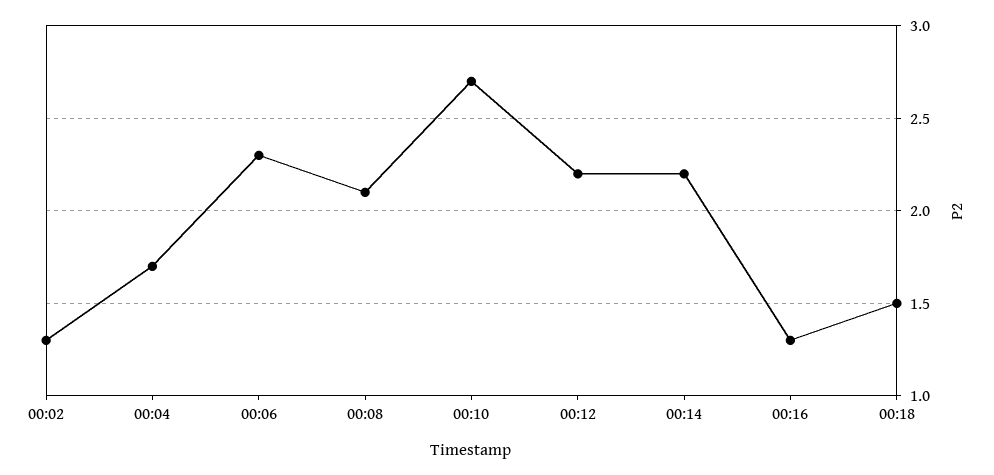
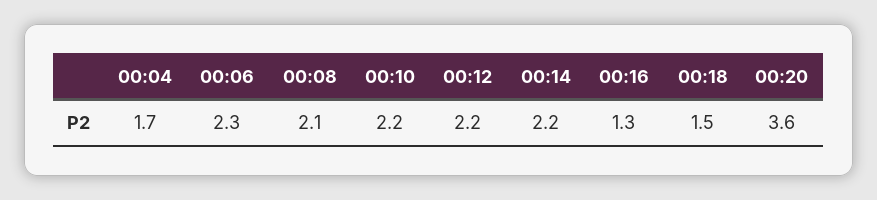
00:02: 1.3 -> none
00:10: 2.7 -> 2.2
00:20: none -> 3.6

